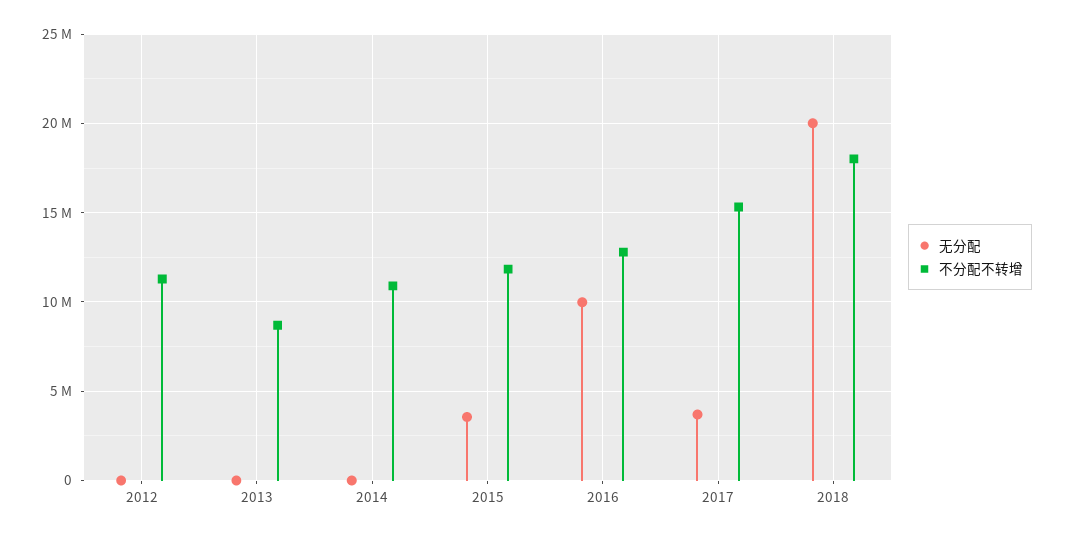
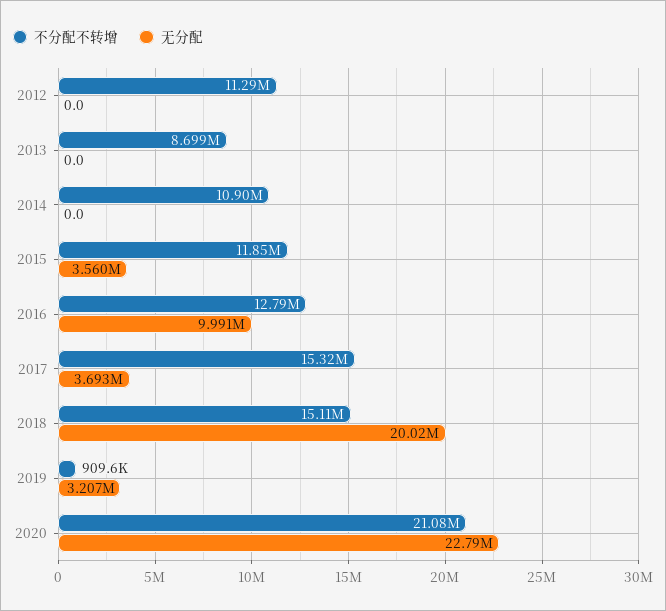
不分配不转增, 2018: 18000000 -> 15110000
不分配不转增, 2019: none -> 909600
无分配, 2019: none -> 3207000
不分配不转增, 2020: none -> 21080000
无分配, 2020: none -> 22790000

